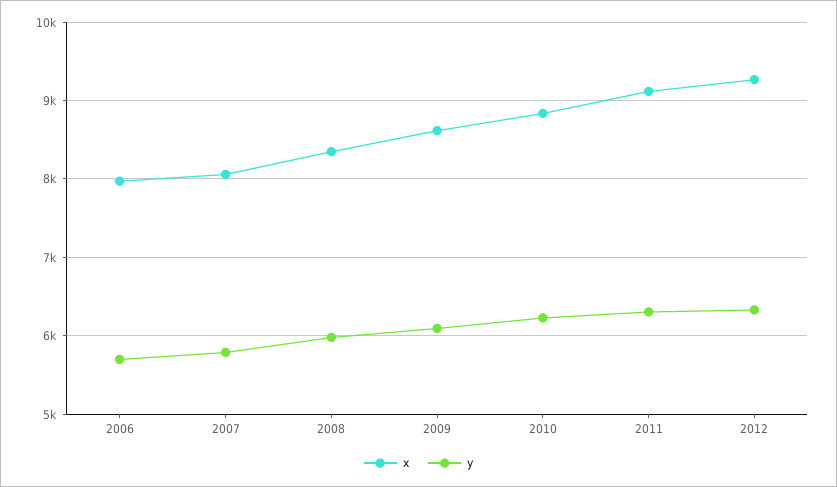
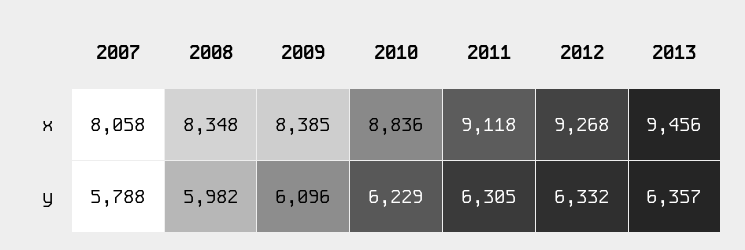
x, 2006: 8000 -> none
y, 2006: 5700 -> none
x, 2009: 8600 -> 8385
x, 2013: none -> 9456
y, 2013: none -> 6357

